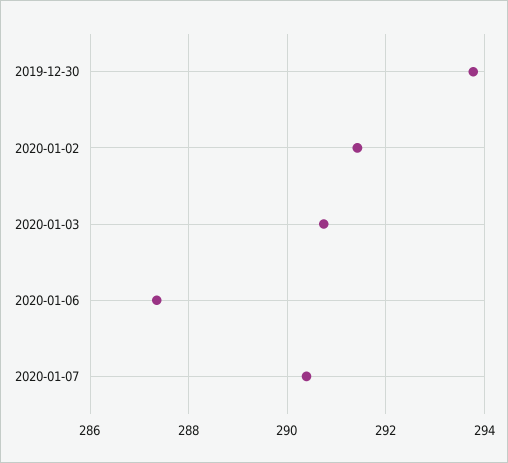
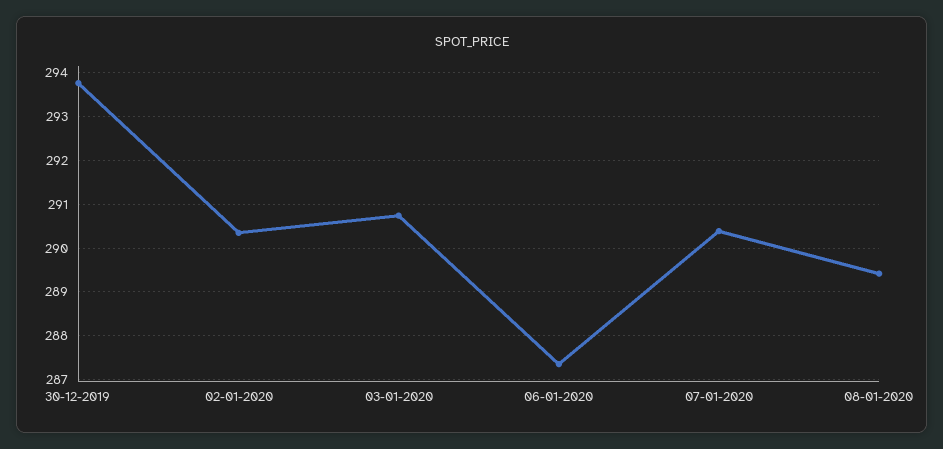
2020-01-02: 291.4 -> 290.4
08-01-2020: none -> 289.4

